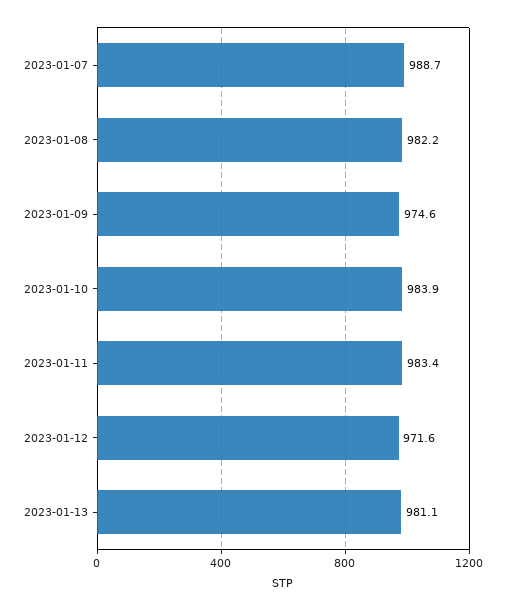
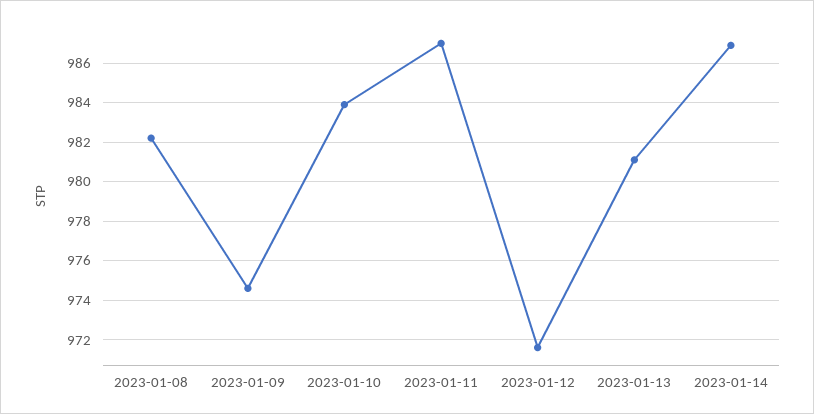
2023-01-07: 988.7 -> none
2023-01-11: 983.4 -> 987
2023-01-14: none -> 987

